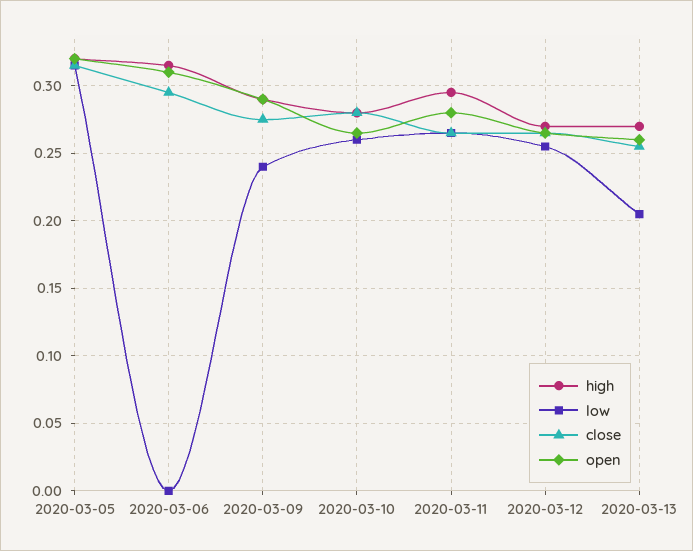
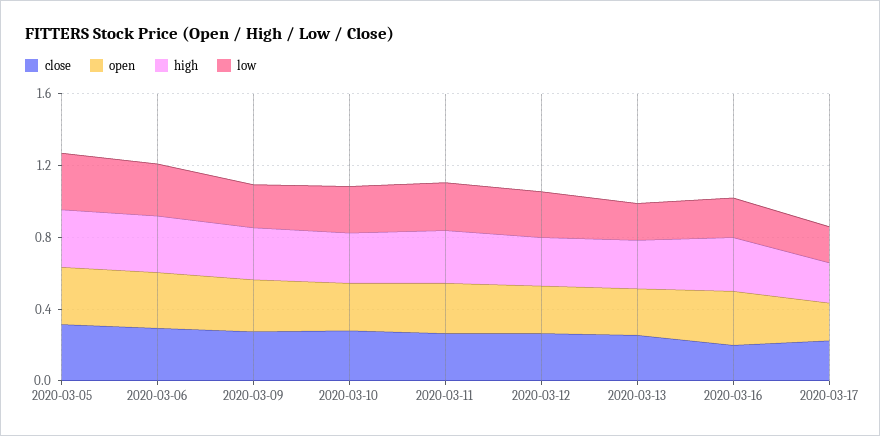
low, 2020-03-06: 0 -> 0.3
close, 2020-03-16: none -> 0.2
open, 2020-03-16: none -> 0.3
high, 2020-03-16: none -> 0.3
low, 2020-03-16: none -> 0.2
close, 2020-03-17: none -> 0.2
open, 2020-03-17: none -> 0.2
high, 2020-03-17: none -> 0.2
low, 2020-03-17: none -> 0.2

